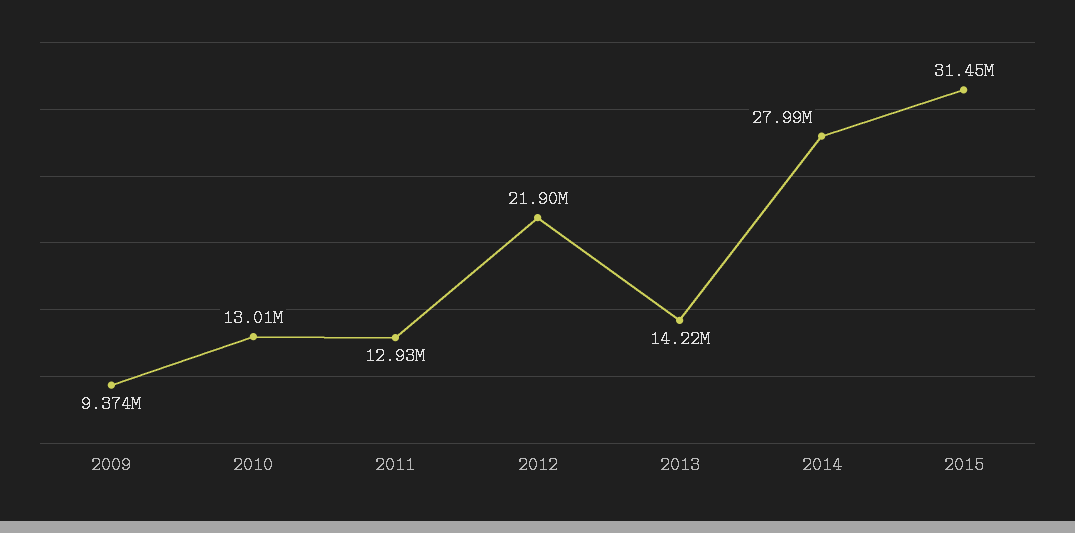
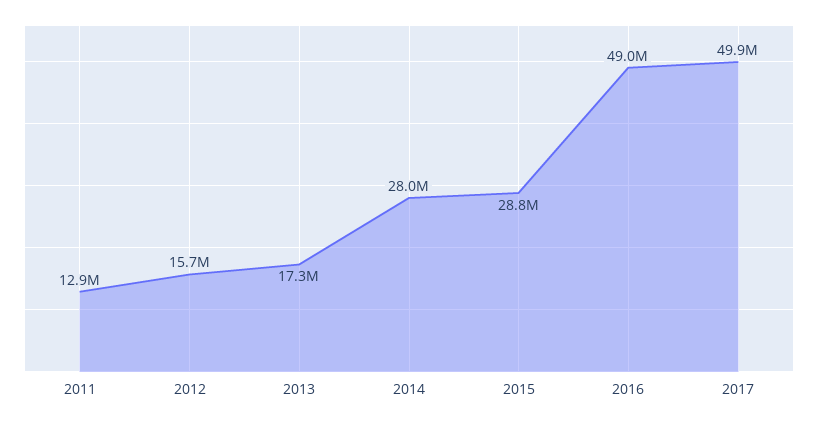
2009: 9374000 -> none
2010: 13010000 -> none
2012: 21900000 -> 15700000
2013: 14220000 -> 17300000
2015: 31450000 -> 28800000
2016: none -> 49000000
2017: none -> 49900000

